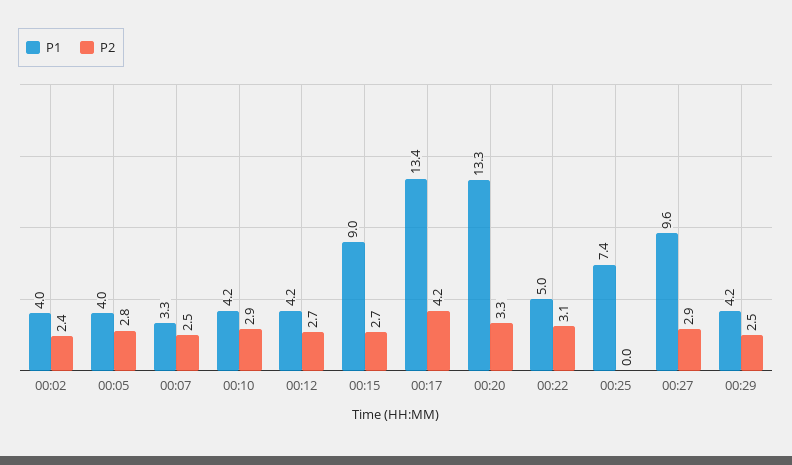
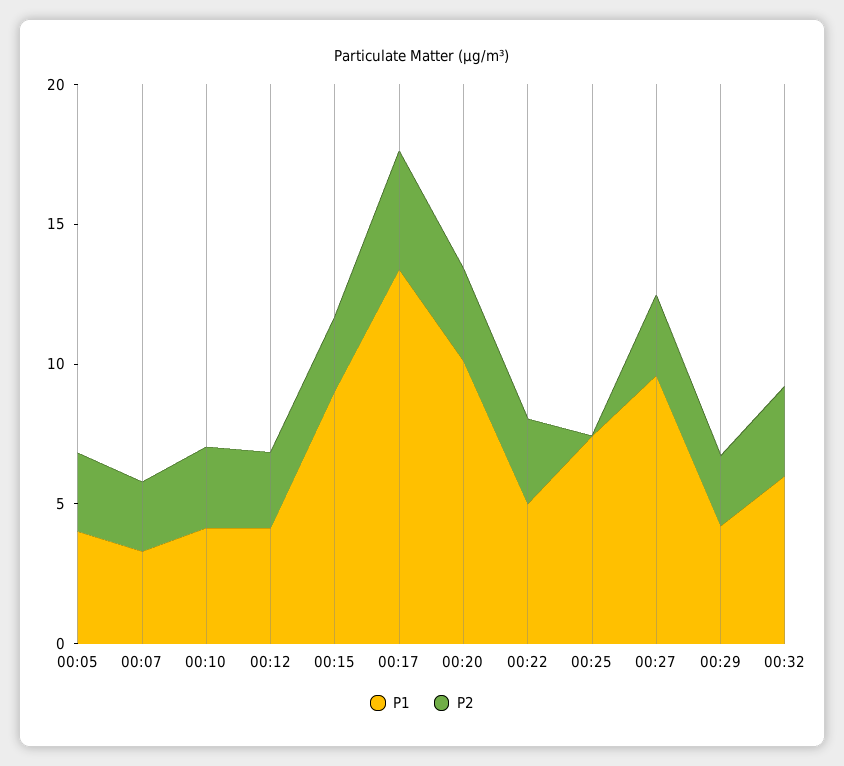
P1, 00:02: 4 -> none
P2, 00:02: 2.4 -> none
P1, 00:20: 13.3 -> 10
P1, 00:32: none -> 6
P2, 00:32: none -> 3

